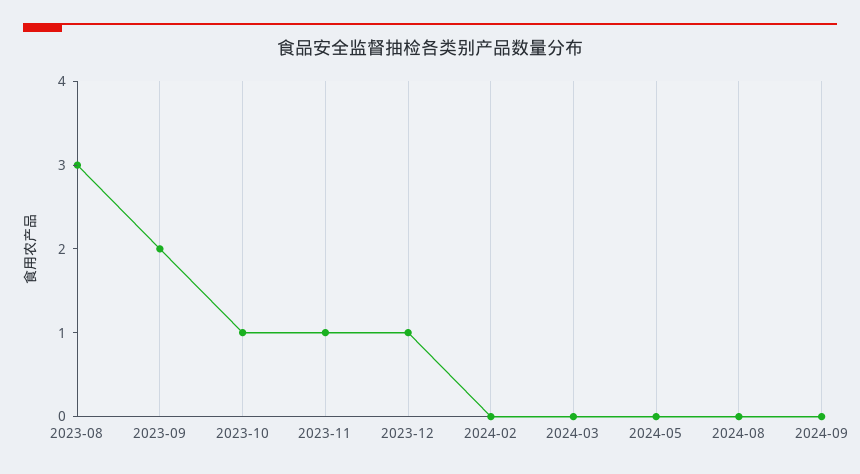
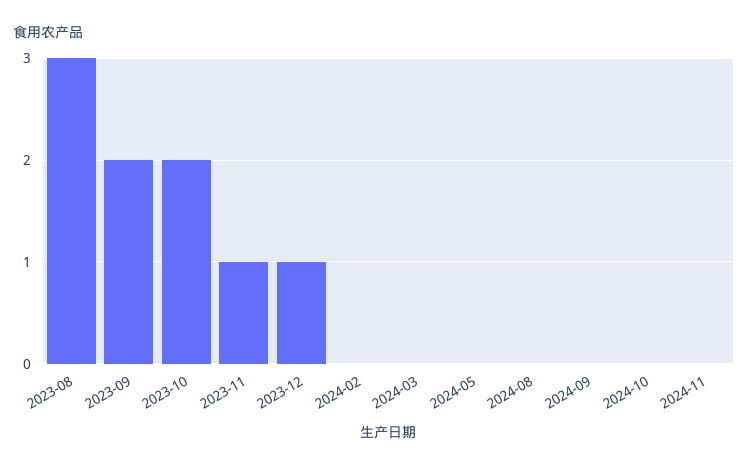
2023-10: 1 -> 2
2024-10: none -> 0
2024-11: none -> 0

